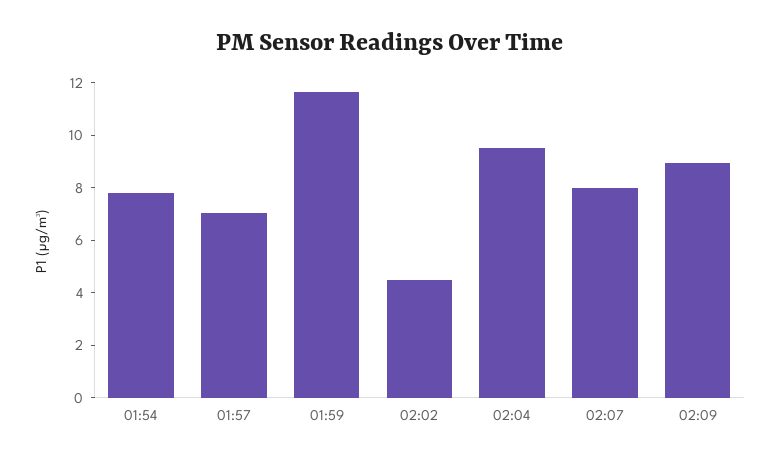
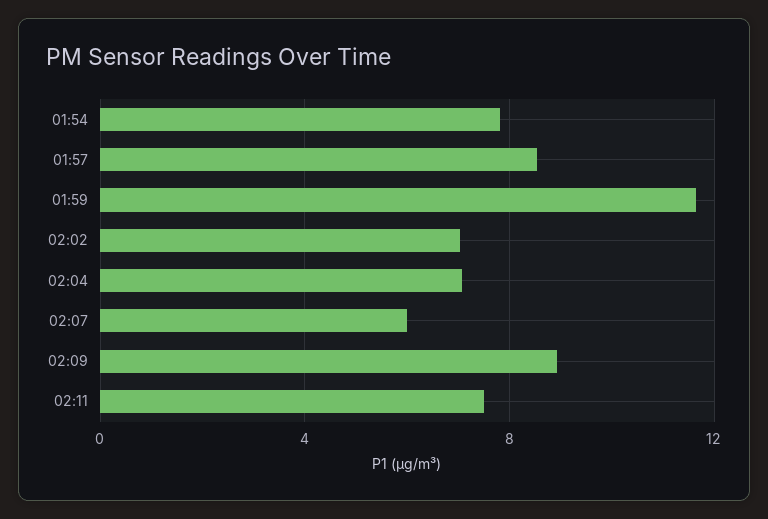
01:57: 7 -> 8.5
02:02: 4.5 -> 7
02:04: 9.5 -> 7
02:07: 8 -> 6
02:11: none -> 7.5

